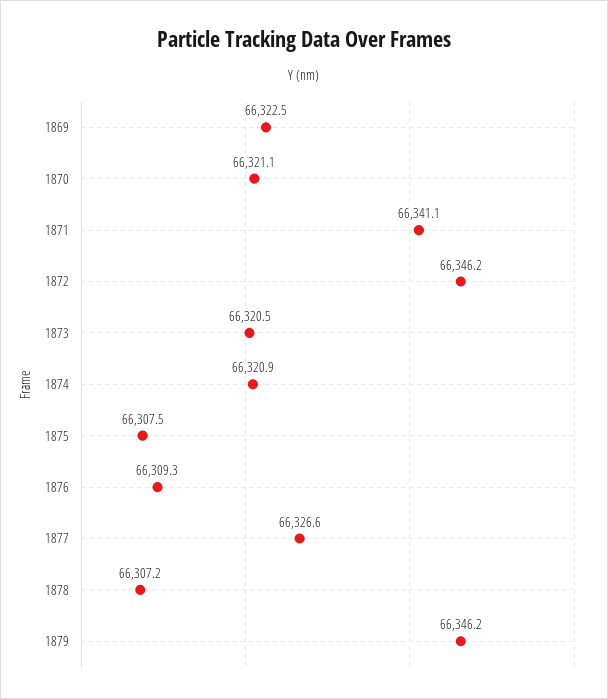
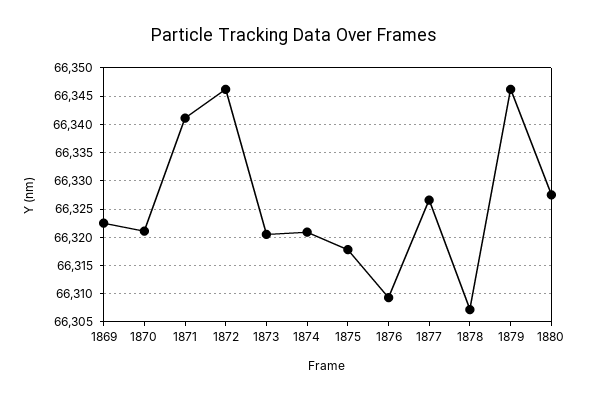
1875: 66307.5 -> 66317.5
1880: none -> 66327.5

